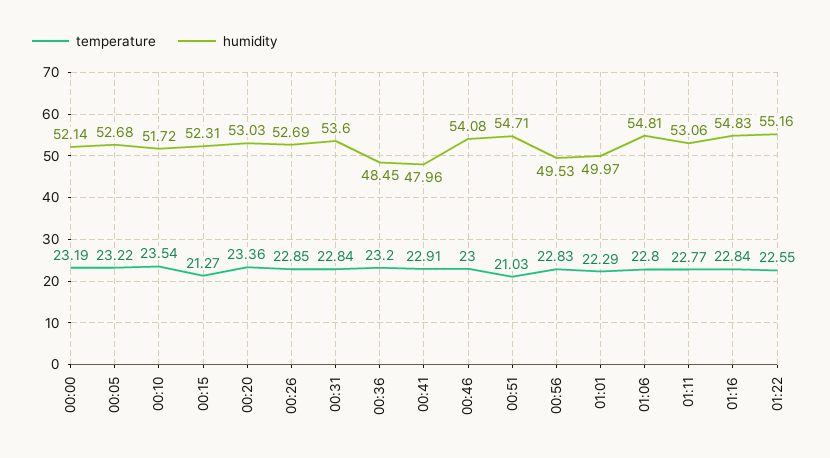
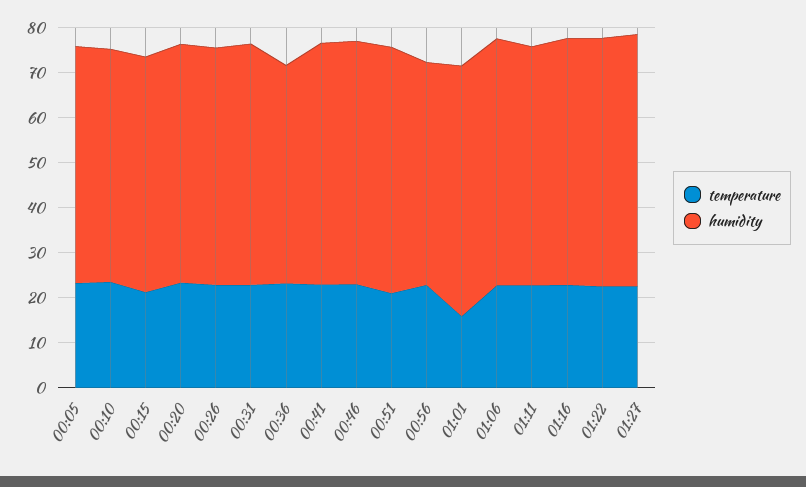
temperature, 00:00: 23.19 -> none
humidity, 00:00: 52.14 -> none
humidity, 00:41: 47.96 -> 54
temperature, 01:01: 22.29 -> 16
humidity, 01:01: 49.97 -> 56
temperature, 01:27: none -> 22
humidity, 01:27: none -> 56

